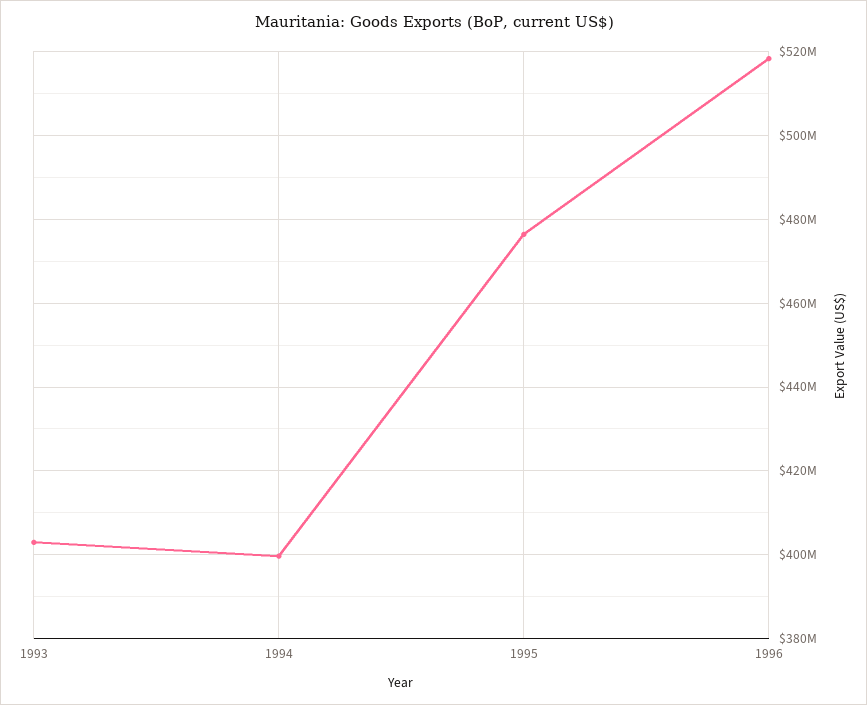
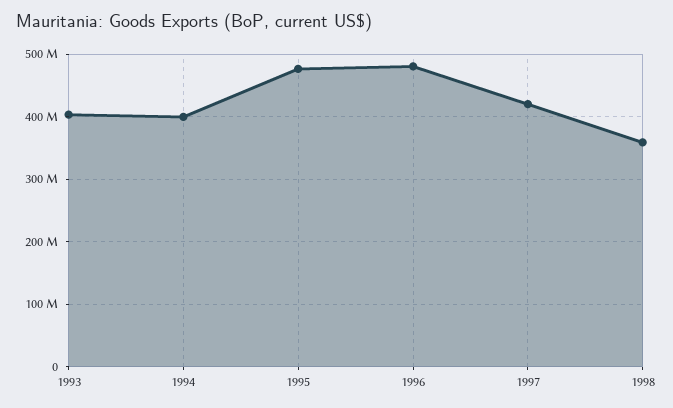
1996: 518000000 -> 480000000
1997: none -> 420000000
1998: none -> 360000000

